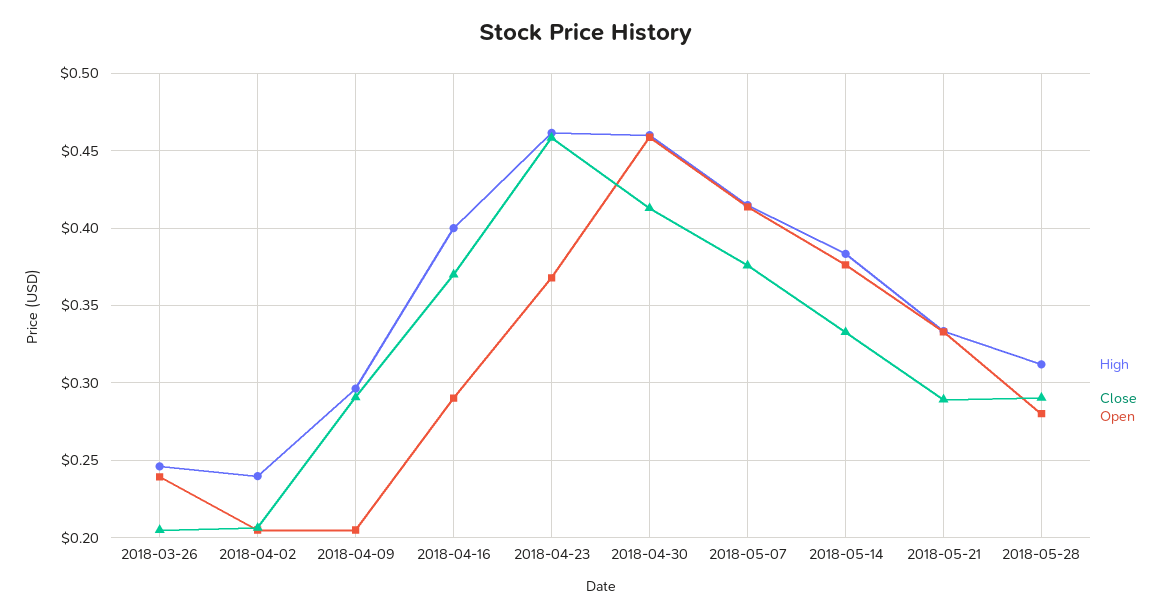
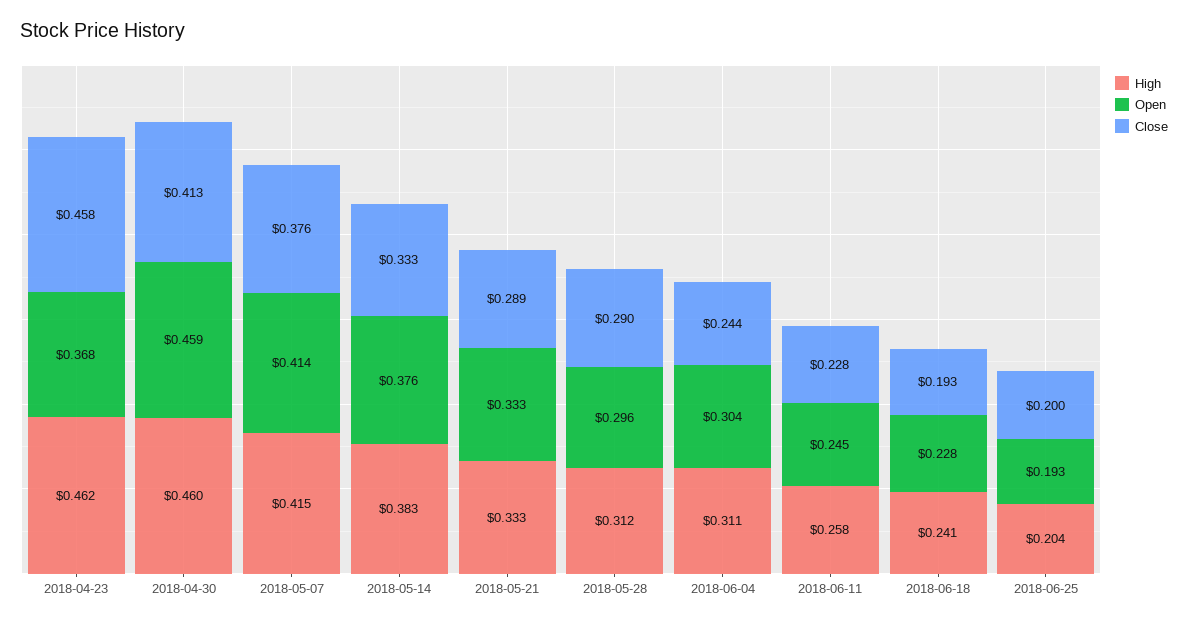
High, 2018-03-26: 0.245 -> none
Close, 2018-03-26: 0.205 -> none
Open, 2018-03-26: 0.24 -> none
High, 2018-04-02: 0.24 -> none
Close, 2018-04-02: 0.205 -> none
Open, 2018-04-02: 0.205 -> none
High, 2018-04-09: 0.295 -> none
Close, 2018-04-09: 0.29 -> none
Open, 2018-04-09: 0.205 -> none
High, 2018-04-16: 0.4 -> none
Close, 2018-04-16: 0.37 -> none
Open, 2018-04-16: 0.29 -> none
Open, 2018-05-28: 0.28 -> 0.296
High, 2018-06-04: none -> 0.311
Open, 2018-06-04: none -> 0.304
Close, 2018-06-04: none -> 0.244
High, 2018-06-11: none -> 0.258
Open, 2018-06-11: none -> 0.245
Close, 2018-06-11: none -> 0.228
High, 2018-06-18: none -> 0.241
Open, 2018-06-18: none -> 0.228
Close, 2018-06-18: none -> 0.193
High, 2018-06-25: none -> 0.204
Open, 2018-06-25: none -> 0.193
Close, 2018-06-25: none -> 0.2

